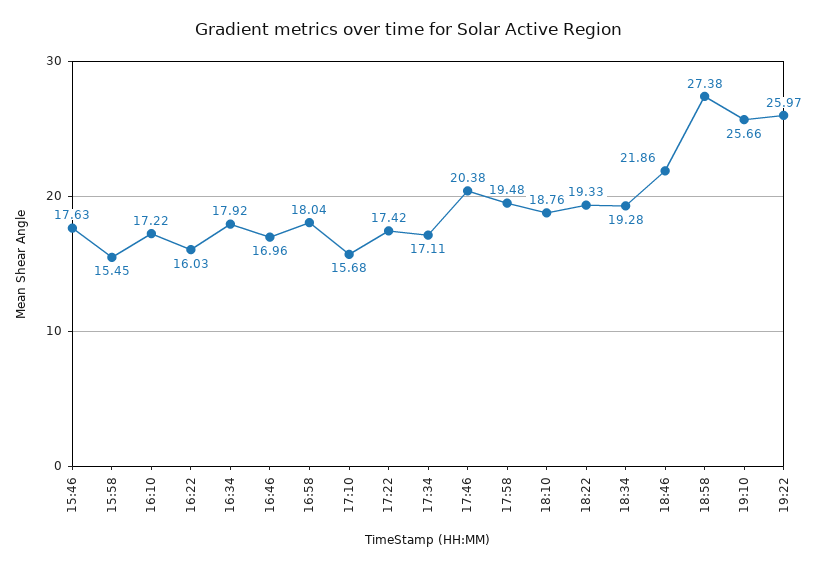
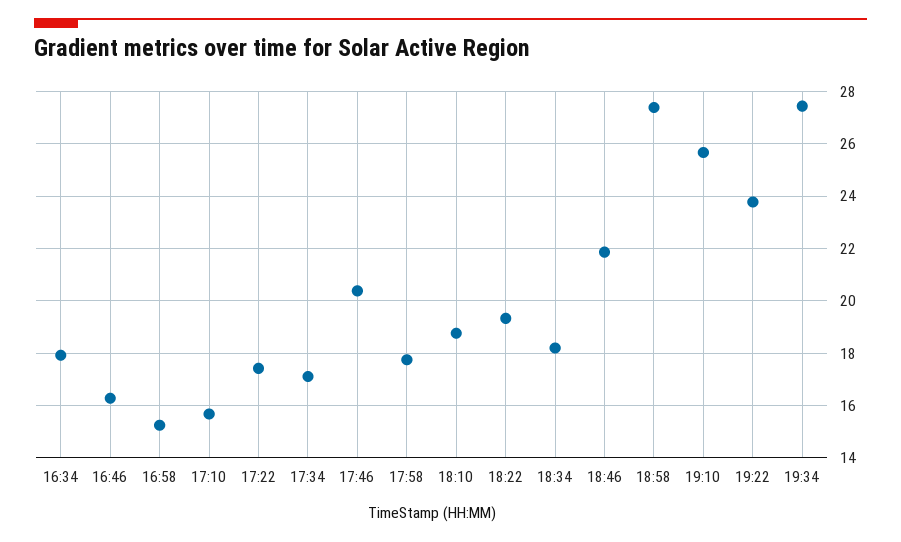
15:46: 17.63 -> none
15:58: 15.45 -> none
16:10: 17.22 -> none
16:22: 16.03 -> none
16:46: 16.96 -> 16.25
16:58: 18.04 -> 15.25
17:58: 19.48 -> 17.75
18:34: 19.28 -> 18.25
19:22: 25.97 -> 23.75
19:34: none -> 27.5

